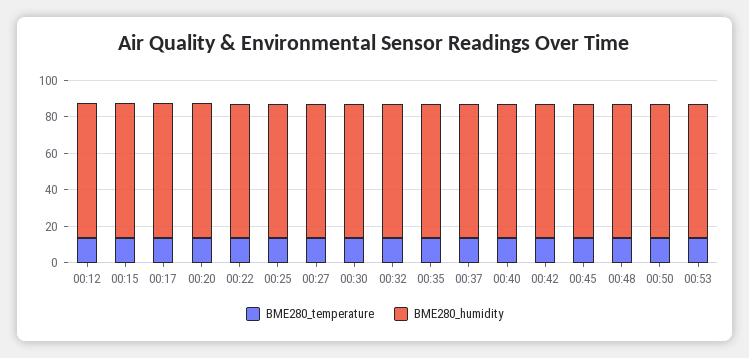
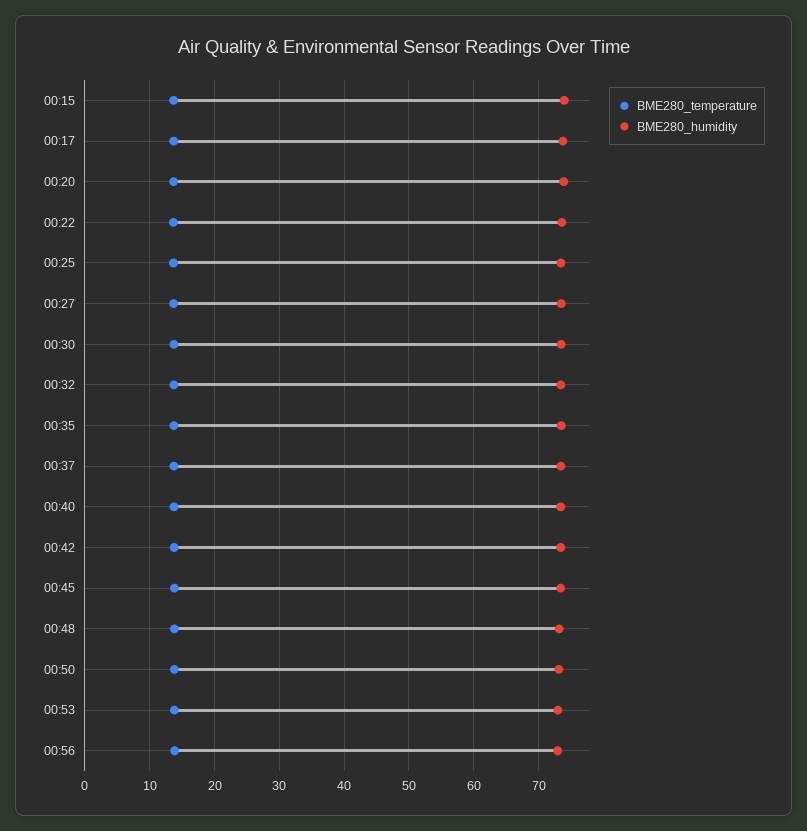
BME280_temperature, 00:12: 15 -> none
BME280_humidity, 00:12: 75 -> none
BME280_temperature, 00:56: none -> 14
BME280_humidity, 00:56: none -> 73

